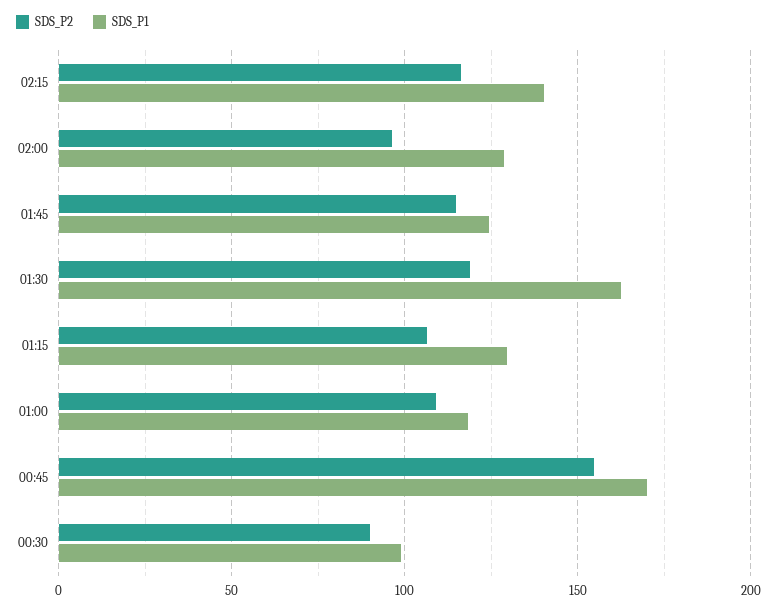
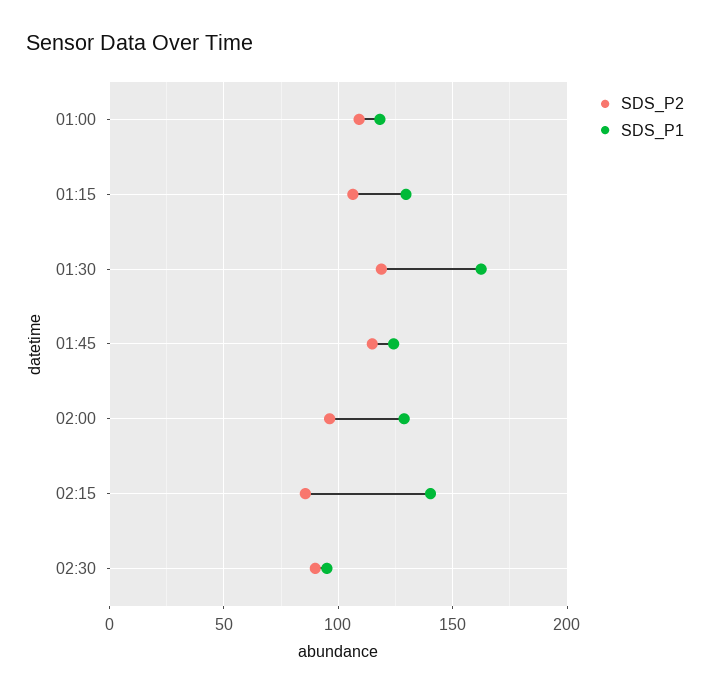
SDS_P2, 02:15: 115 -> 85
SDS_P2, 00:45: 155 -> none
SDS_P1, 00:45: 170 -> none
SDS_P2, 00:30: 90 -> none
SDS_P1, 00:30: 100 -> none
SDS_P2, 02:30: none -> 90
SDS_P1, 02:30: none -> 95

